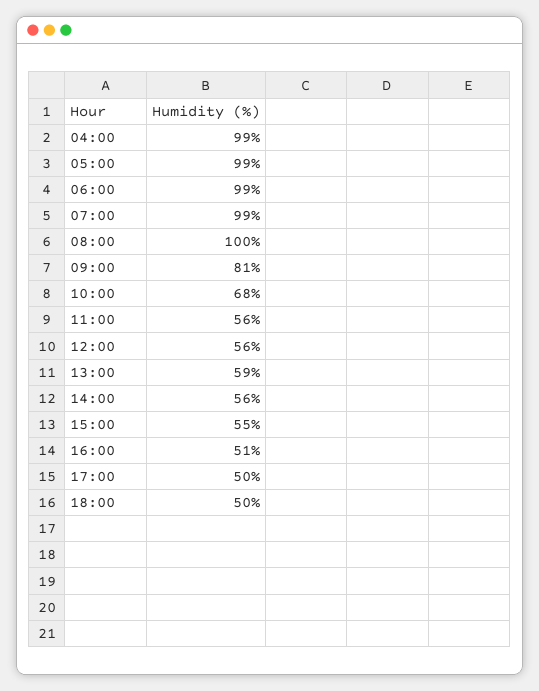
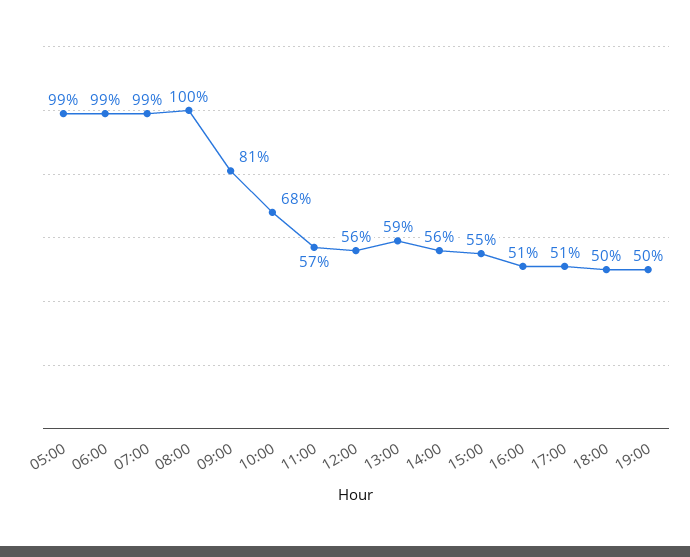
04:00: 99 -> none
11:00: 56 -> 57
17:00: 50 -> 51
19:00: none -> 50

